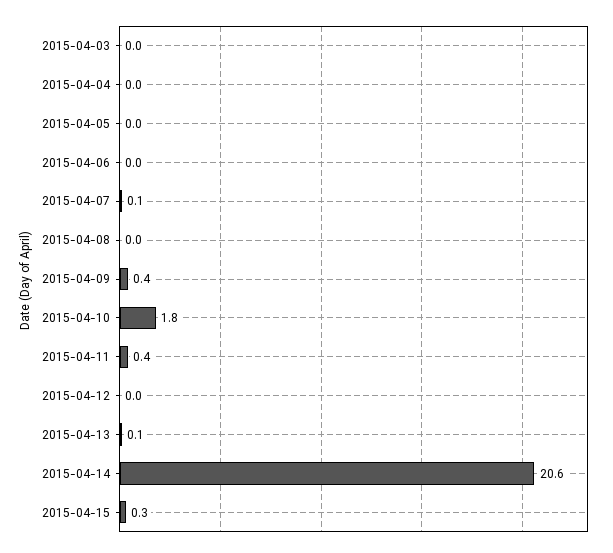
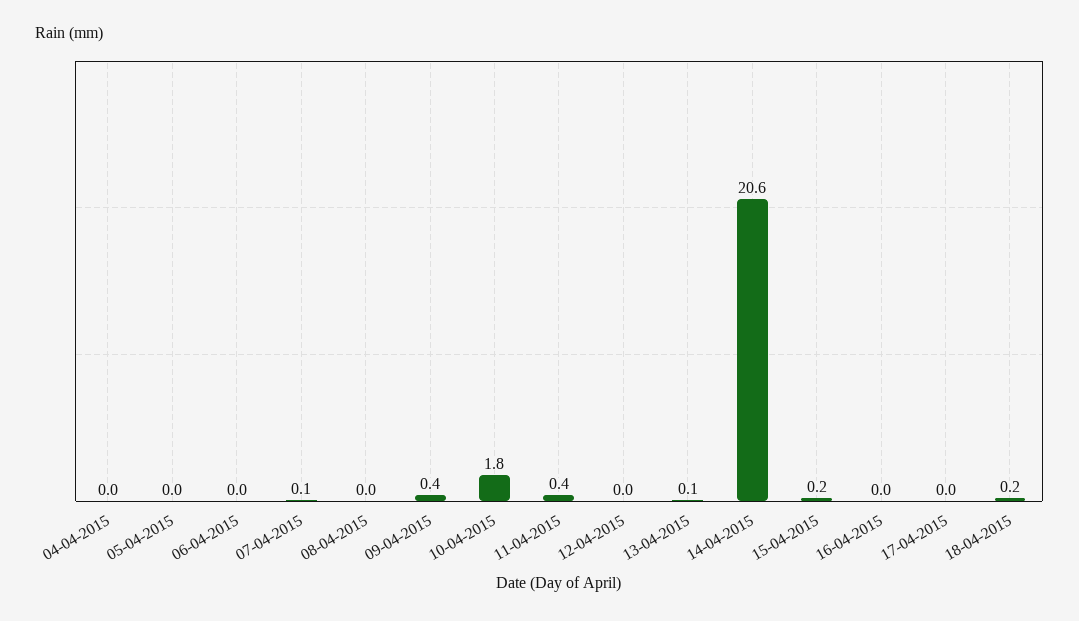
2015-04-03: 0 -> none
2015-04-15: 0.3 -> 0.2
16-04-2015: none -> 0
17-04-2015: none -> 0
18-04-2015: none -> 0.2

